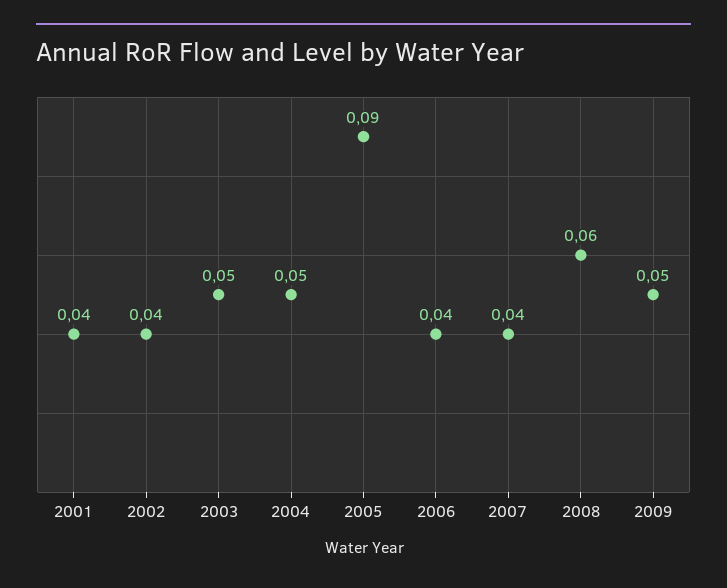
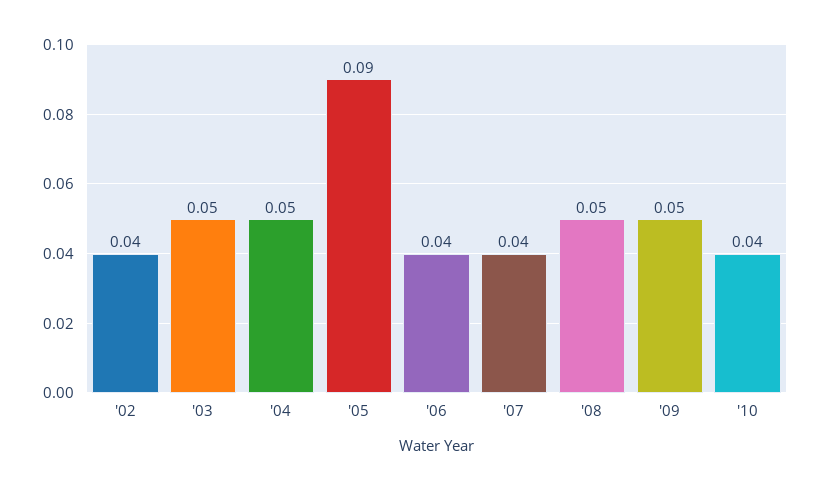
2001: 0.04 -> none
2008: 0.06 -> 0.05
'10: none -> 0.04

